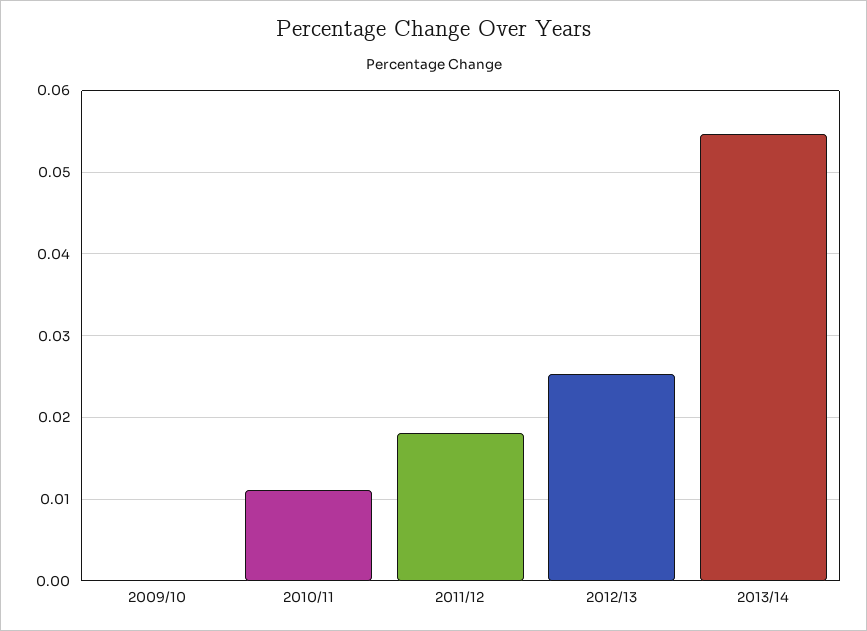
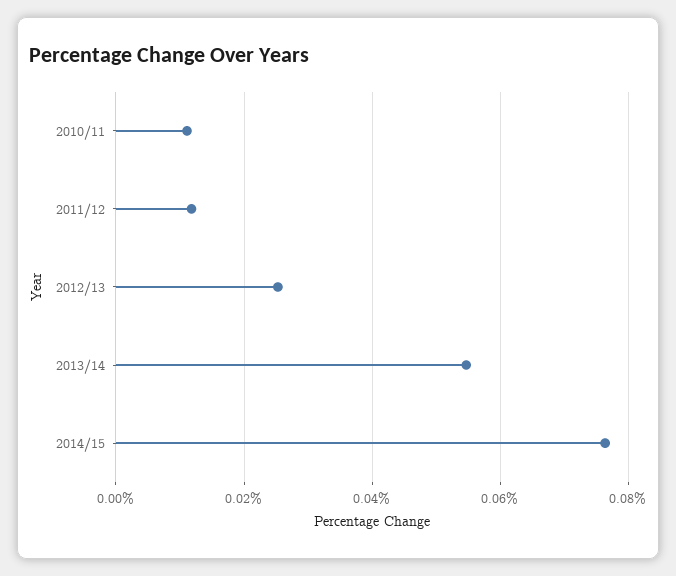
2009/10: 0 -> none
2011/12: 0.018 -> 0.012
2014/15: none -> 0.076

